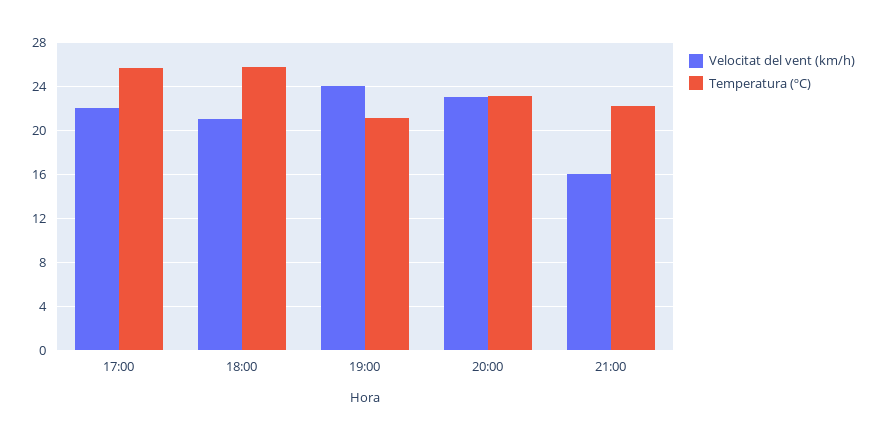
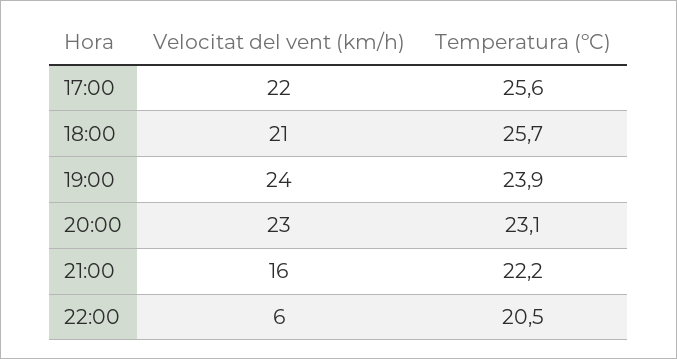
Temperatura (ºC), 19:00: 21 -> 23.9
Velocitat del vent (km/h), 22:00: none -> 6
Temperatura (ºC), 22:00: none -> 20.5

